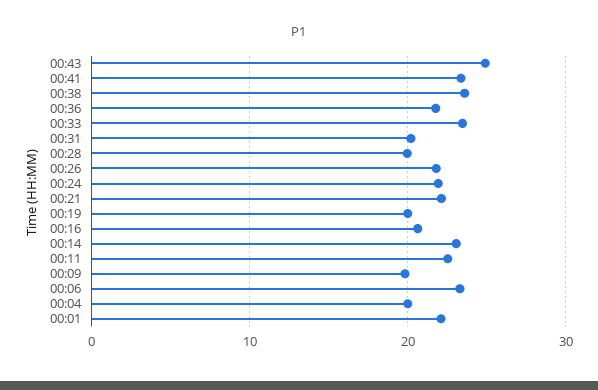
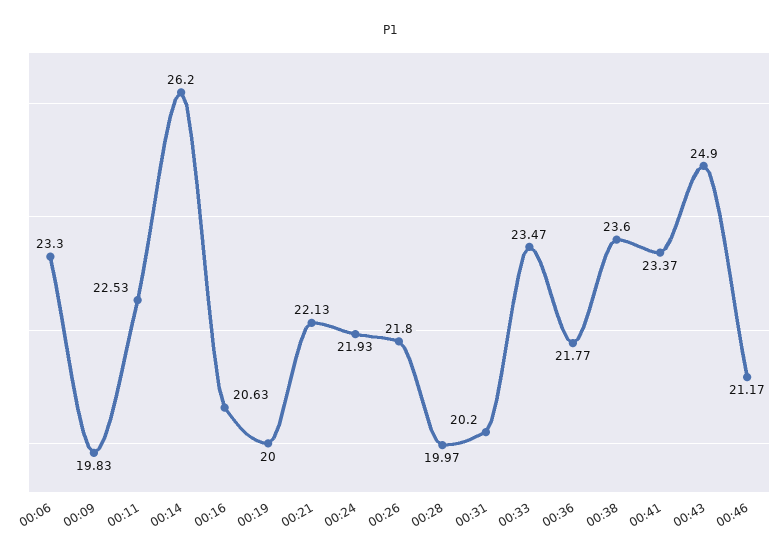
00:14: 23 -> 26.2
00:04: 20 -> none
00:01: 22 -> none
00:46: none -> 21.17

